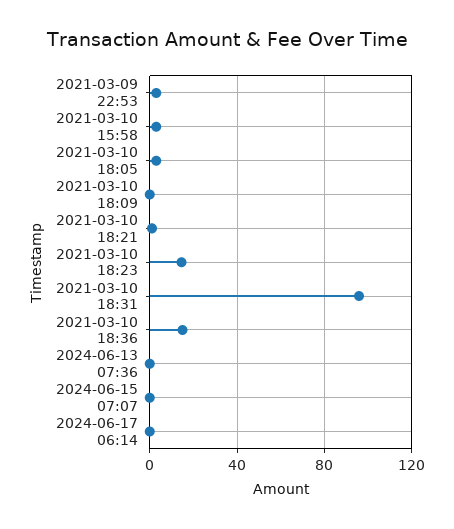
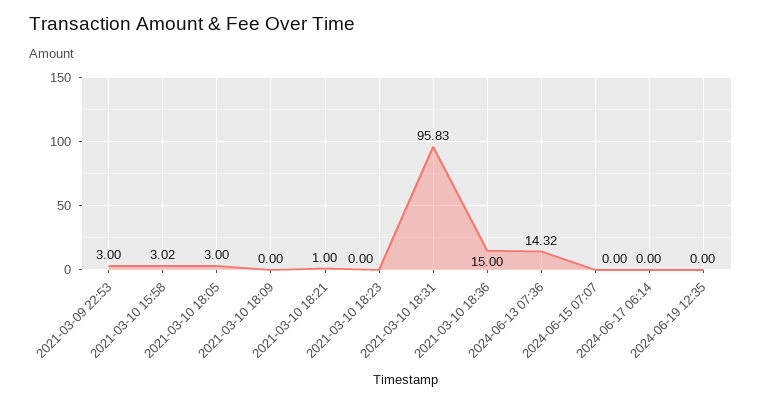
2021-03-10 18:23: 15 -> 0
2024-06-13 07:36: 0 -> 14.32
2024-06-19 12:35: none -> 0

